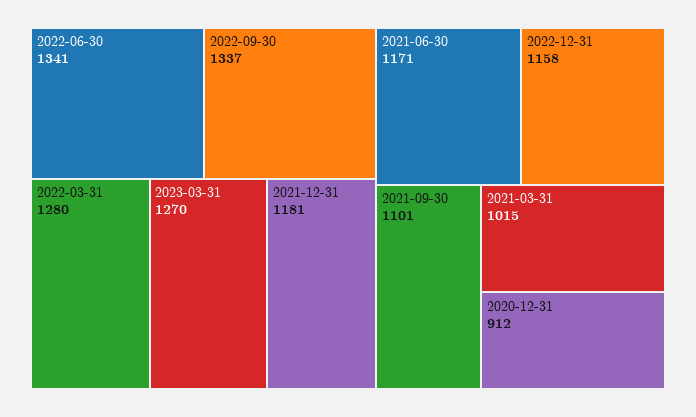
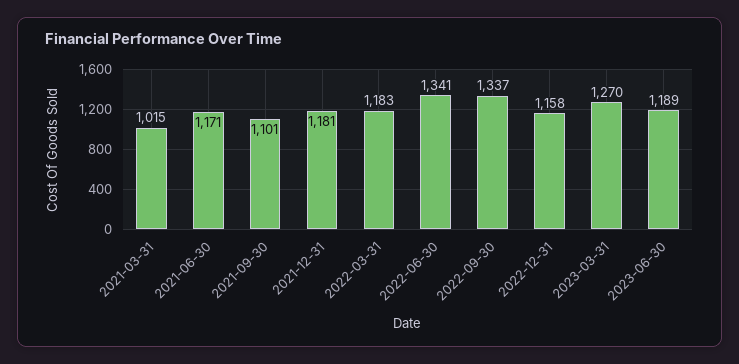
2022-03-31: 1280 -> 1183
2020-12-31: 912 -> none
2023-06-30: none -> 1189

